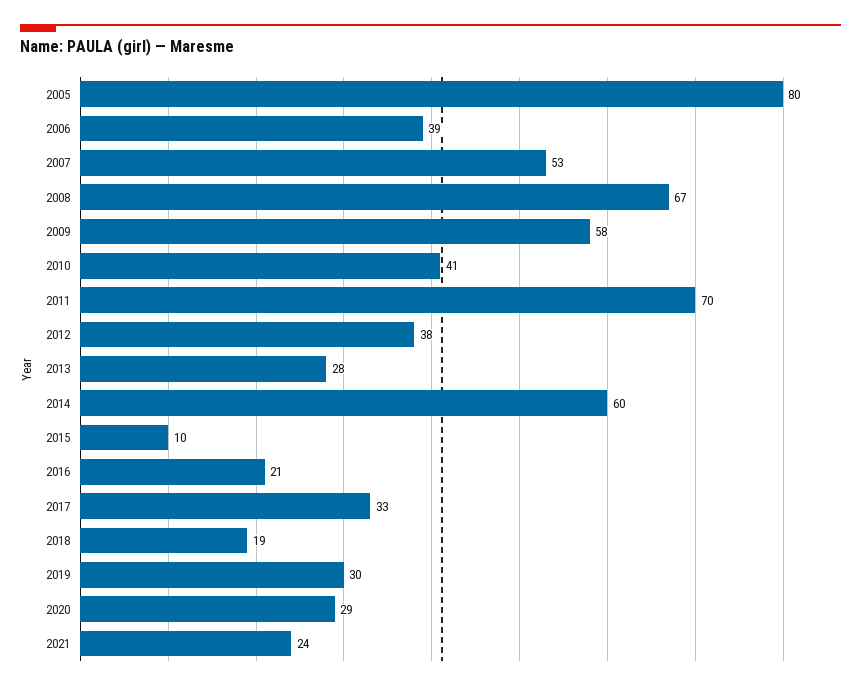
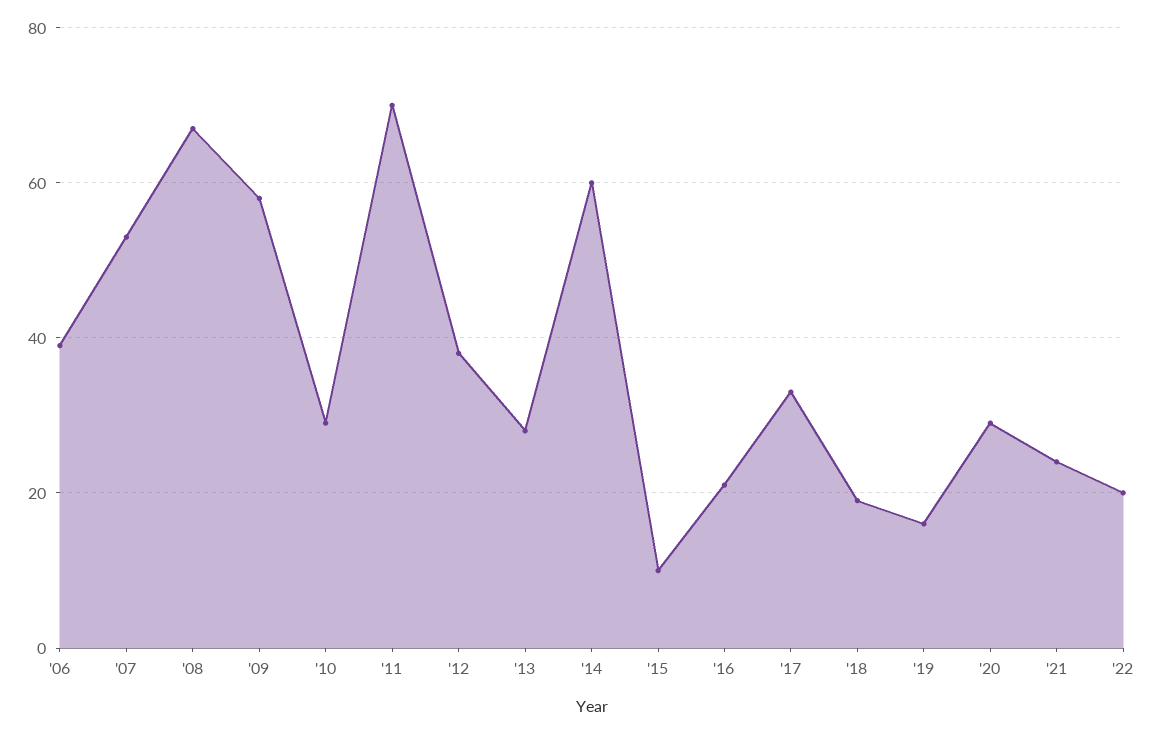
2005: 80 -> none
2010: 41 -> 30
2019: 30 -> 15
'22: none -> 20

